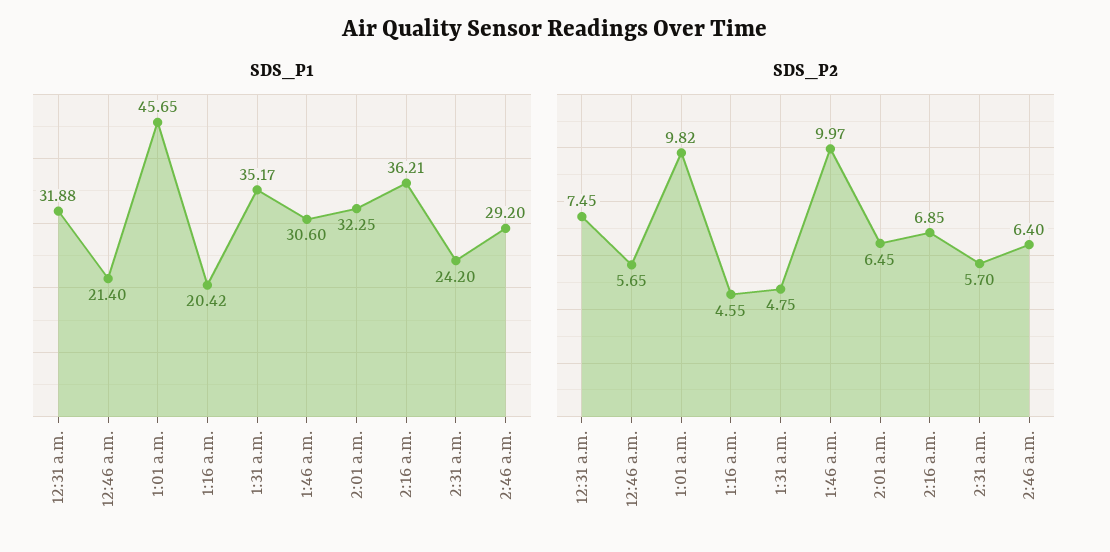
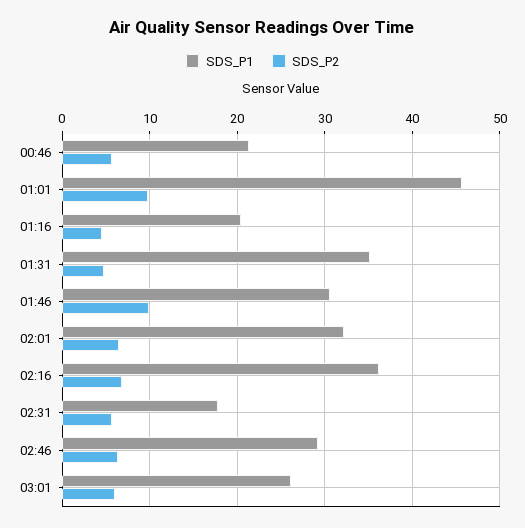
SDS_P1, 12:31 a.m.: 31.88 -> none
SDS_P1, 2:31 a.m.: 24.2 -> 18
SDS_P2, 12:31 a.m.: 7.45 -> none
SDS_P1, 03:01: none -> 26
SDS_P2, 03:01: none -> 6

